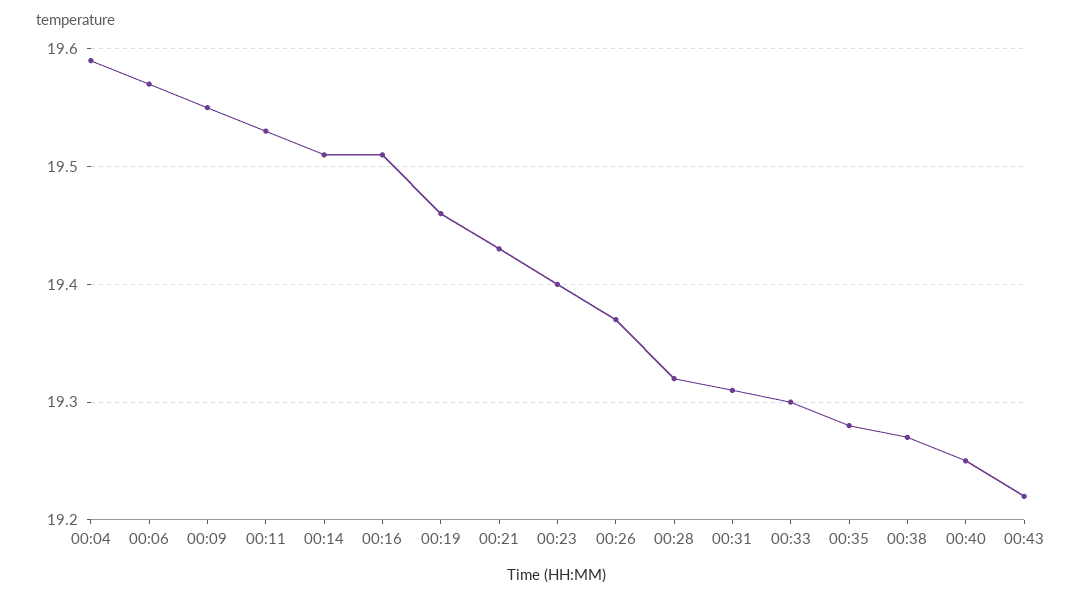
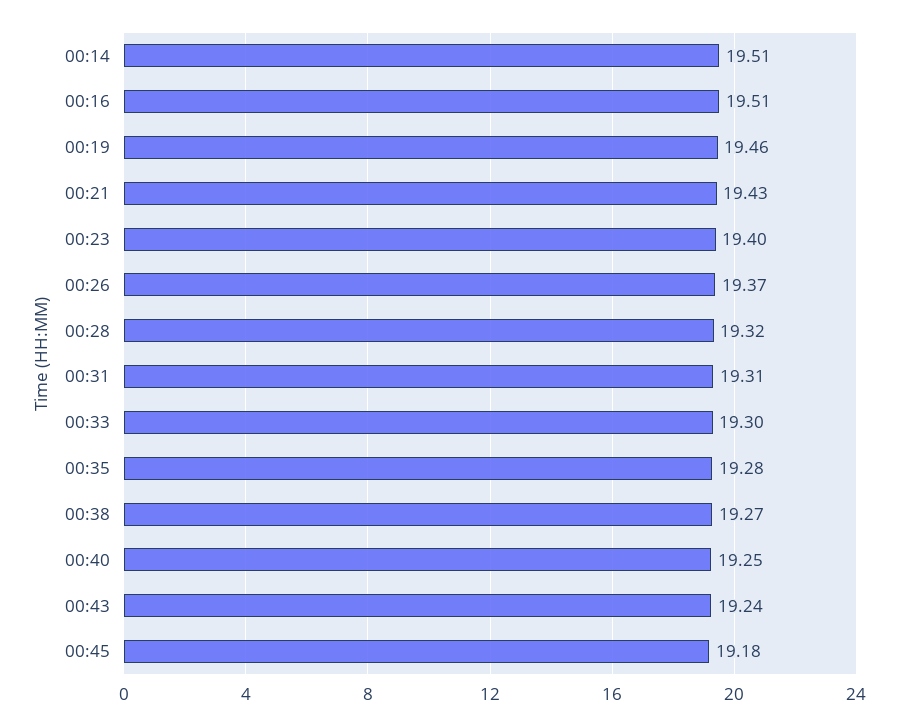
00:04: 19.59 -> none
00:06: 19.57 -> none
00:09: 19.55 -> none
00:11: 19.53 -> none
00:43: 19.22 -> 19.24
00:45: none -> 19.18

